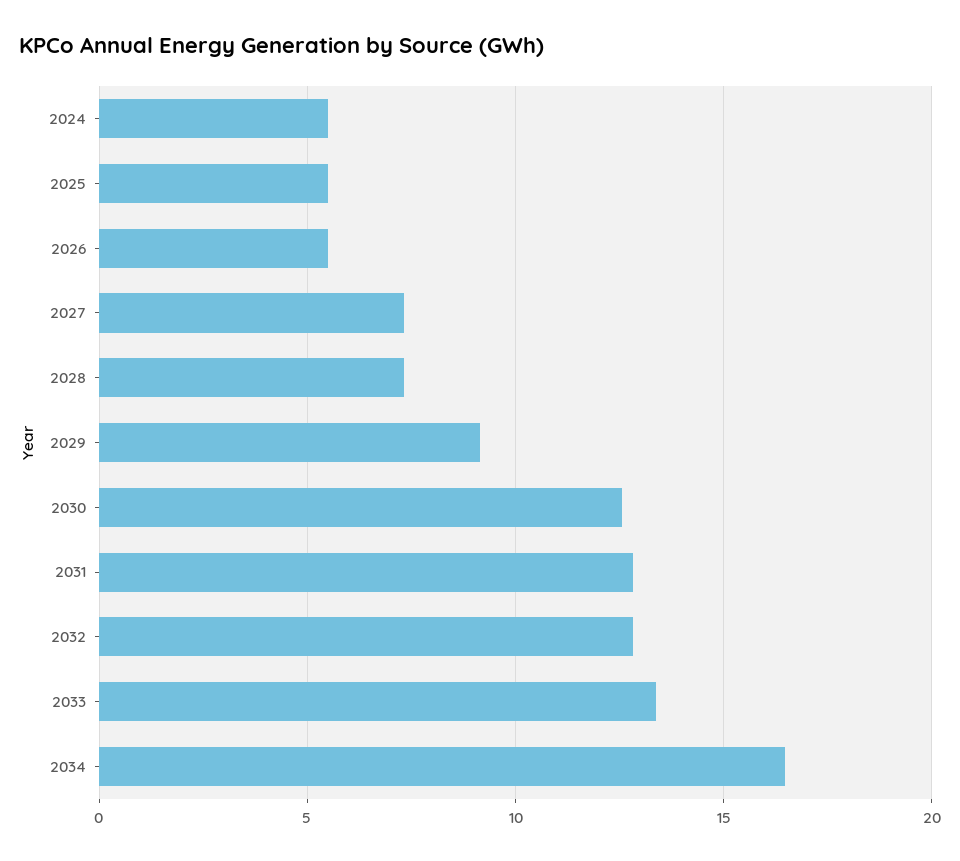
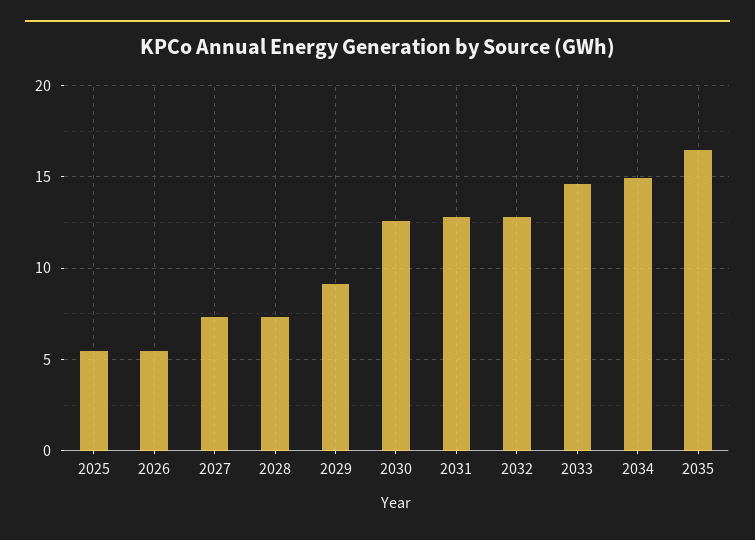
2024: 5.5 -> none
2033: 13.5 -> 14.5
2034: 16.5 -> 15
2035: none -> 16.5

